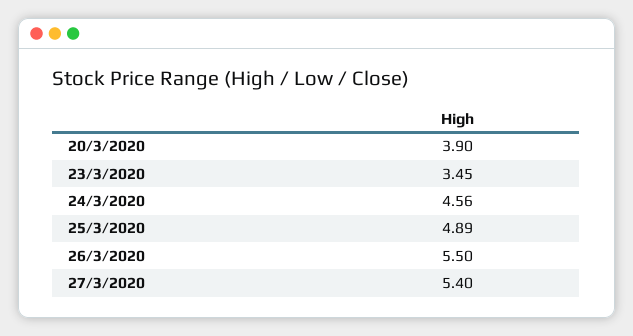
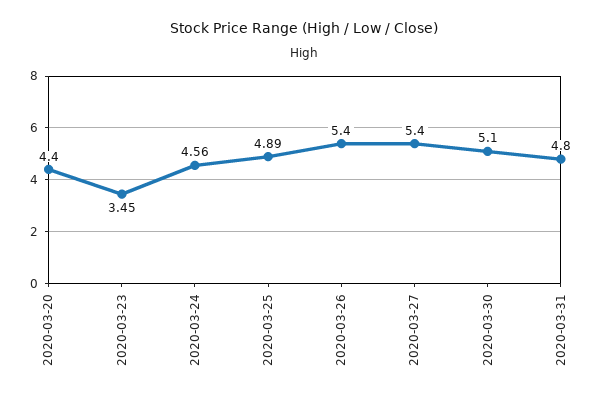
20/3/2020: 3.9 -> 4.4
26/3/2020: 5.5 -> 5.4
2020-03-30: none -> 5.1
2020-03-31: none -> 4.8

